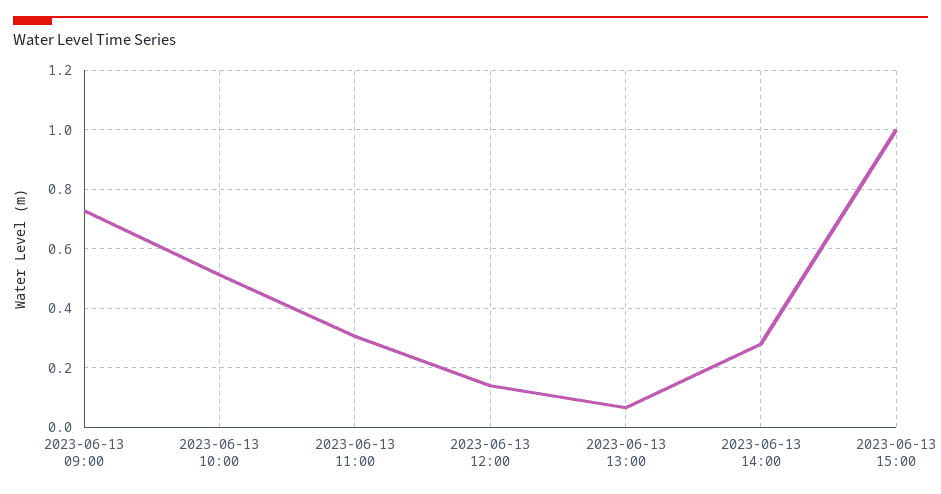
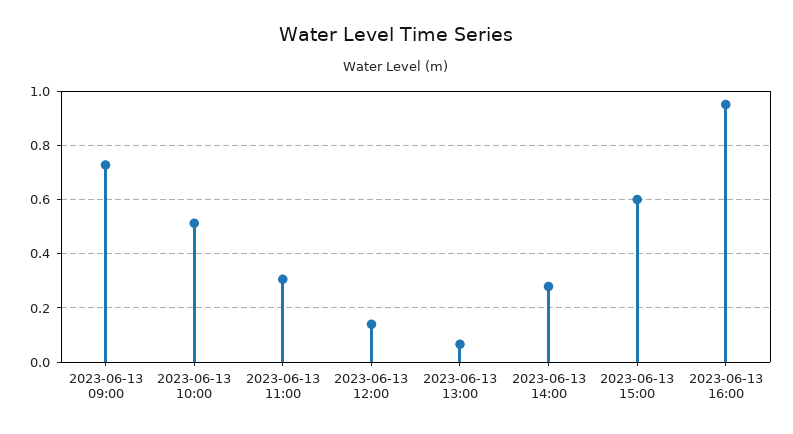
2023-06-13 15:00: 1 -> 0.6
2023-06-13 16:00: none -> 0.95

